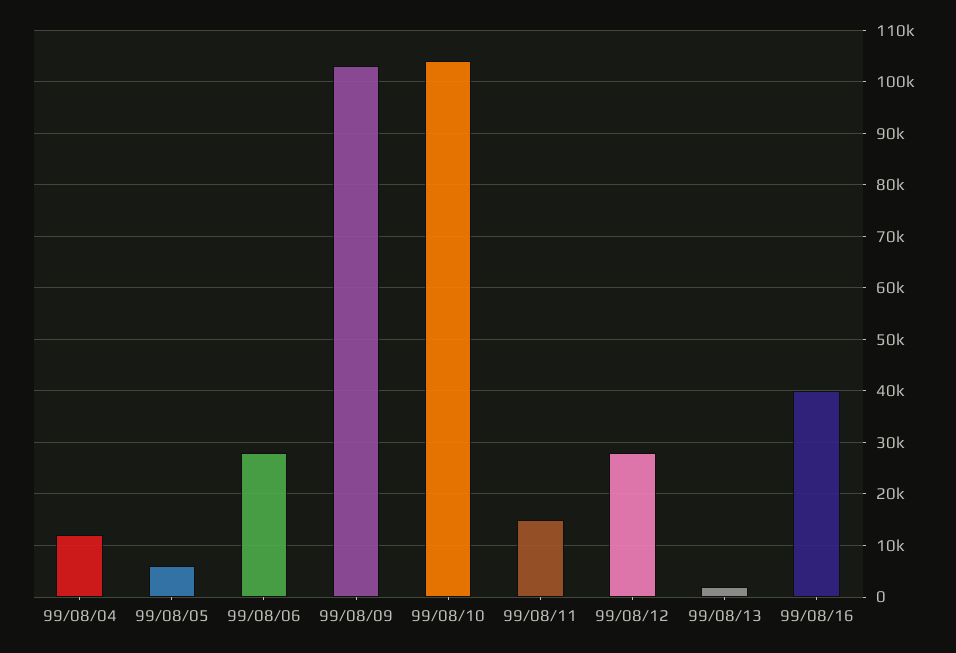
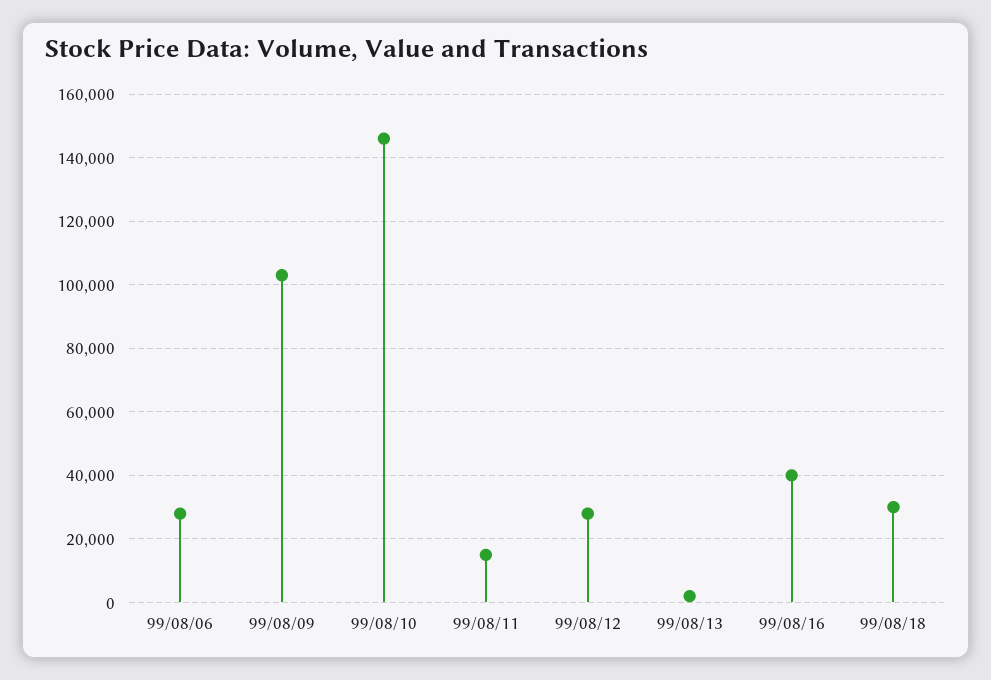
99/08/04: 12000 -> none
99/08/05: 6000 -> none
99/08/10: 104000 -> 146000
99/08/18: none -> 30000

